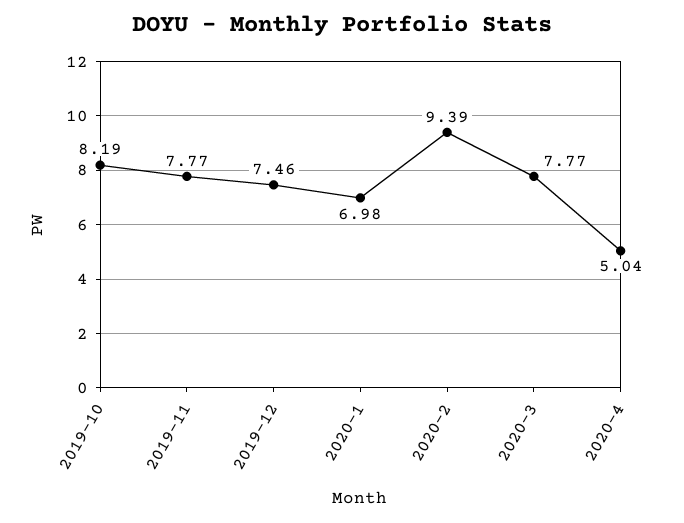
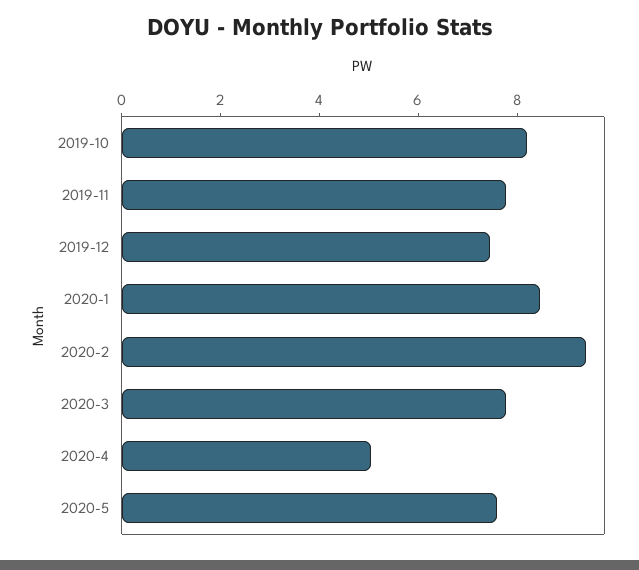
2020-1: 6.98 -> 8.5
2020-5: none -> 7.5

